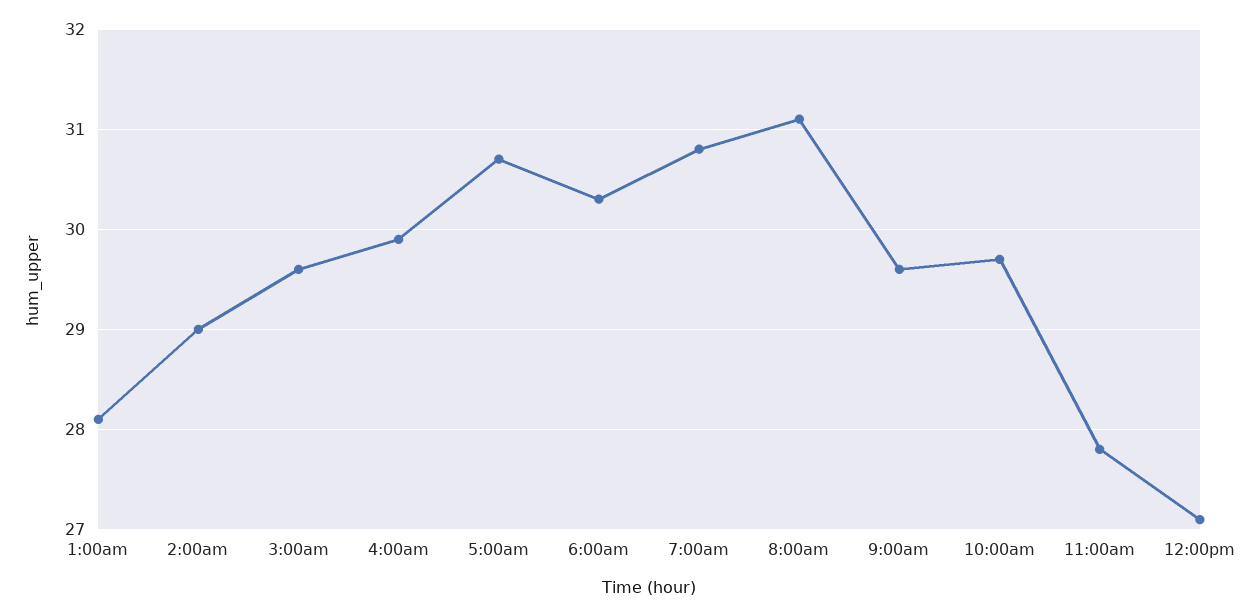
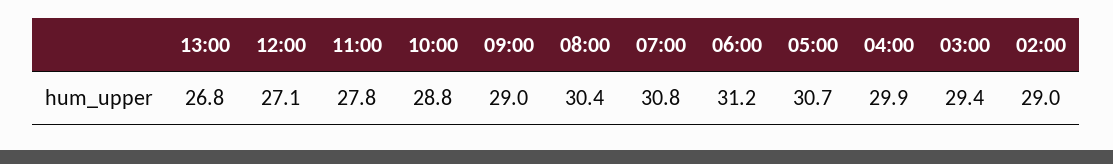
1:00am: 28.1 -> none
3:00am: 29.6 -> 29.4
6:00am: 30.3 -> 31.2
8:00am: 31.1 -> 30.4
9:00am: 29.6 -> 29
10:00am: 29.7 -> 28.8
13:00: none -> 26.8

